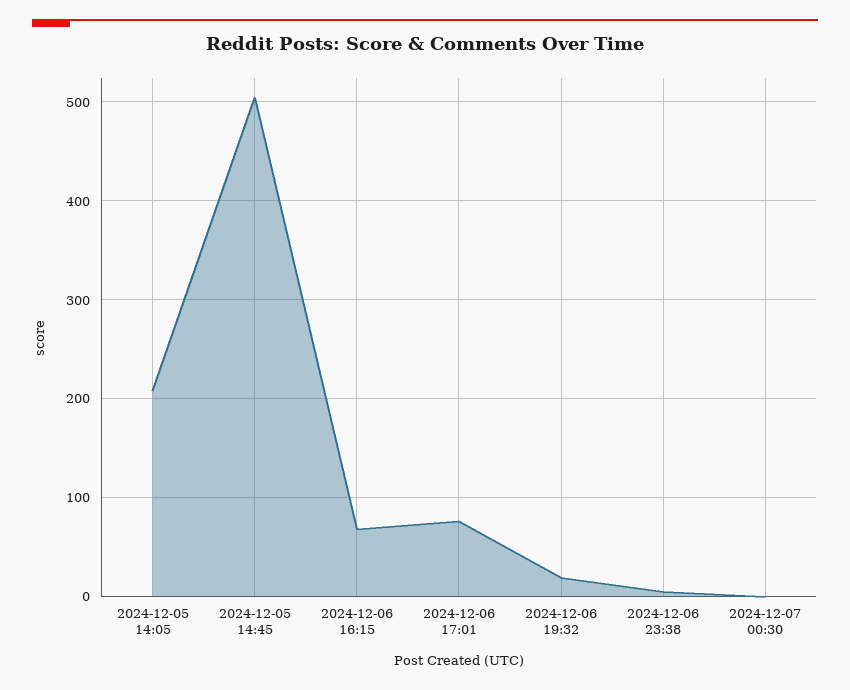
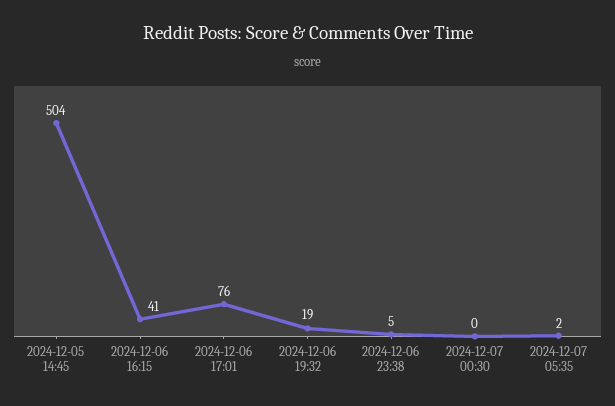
2024-12-05 14:05: 210 -> none
2024-12-06 16:15: 70 -> 41
2024-12-07 05:35: none -> 2

